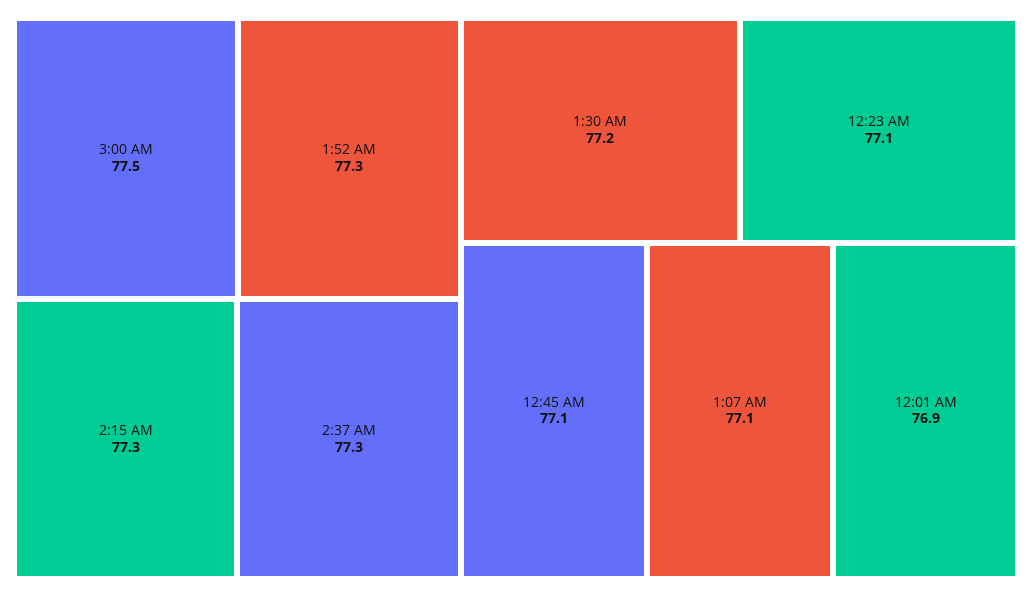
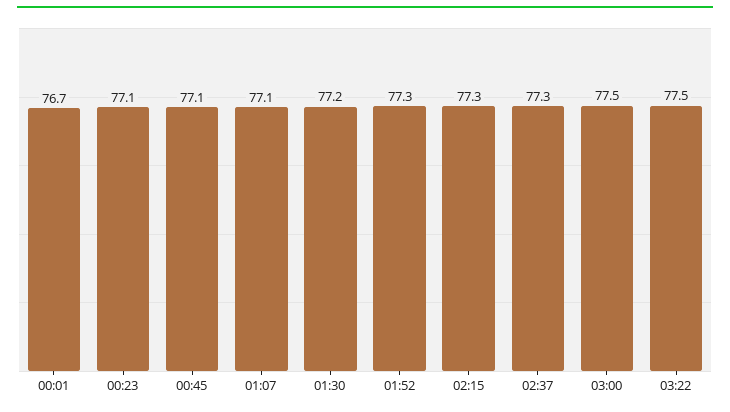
12:01 AM: 76.9 -> 76.7
03:22: none -> 77.5

